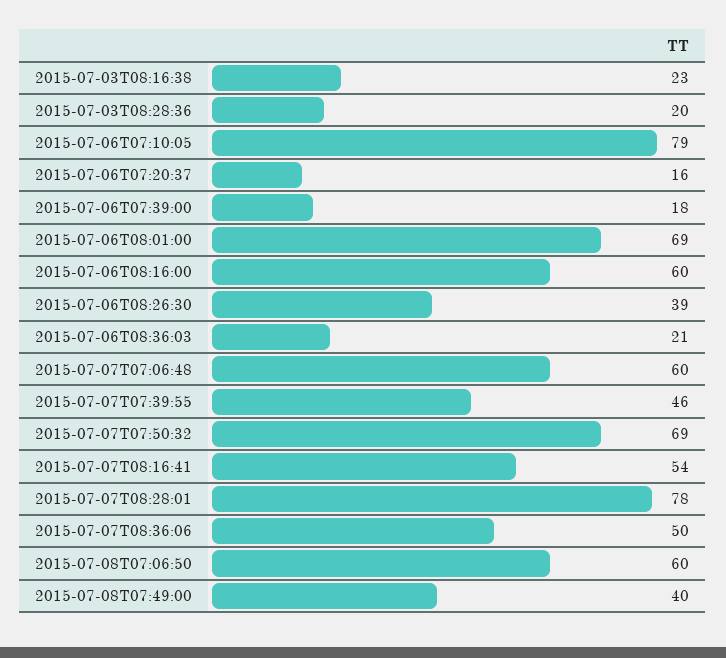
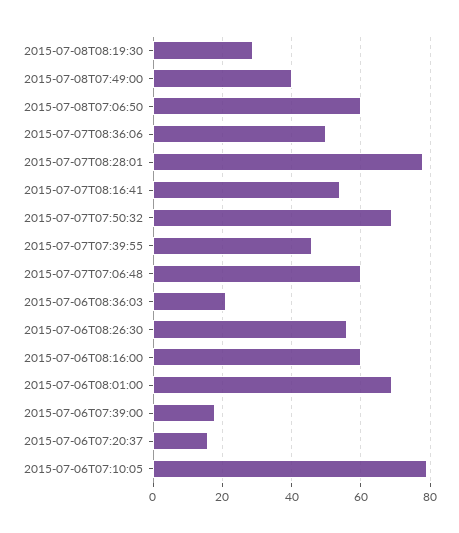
2015-07-03T08:16:38: 23 -> none
2015-07-03T08:28:36: 20 -> none
2015-07-06T08:26:30: 39 -> 55
2015-07-08T08:19:30: none -> 30

